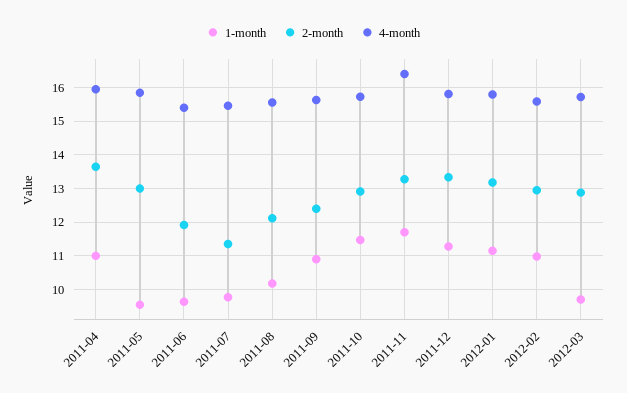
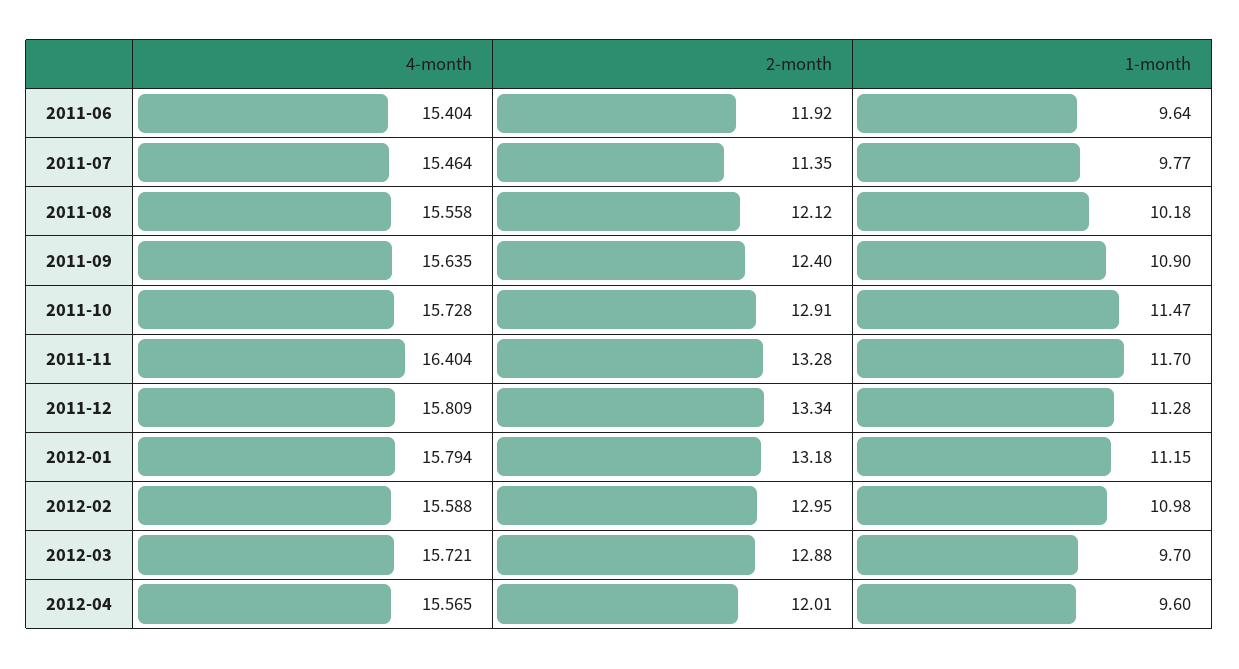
1-month, 2011-04: 11 -> none
2-month, 2011-04: 13.6 -> none
4-month, 2011-04: 16 -> none
1-month, 2011-05: 9.6 -> none
2-month, 2011-05: 13 -> none
4-month, 2011-05: 15.8 -> none
4-month, 2012-04: none -> 15.565
2-month, 2012-04: none -> 12.01
1-month, 2012-04: none -> 9.6

